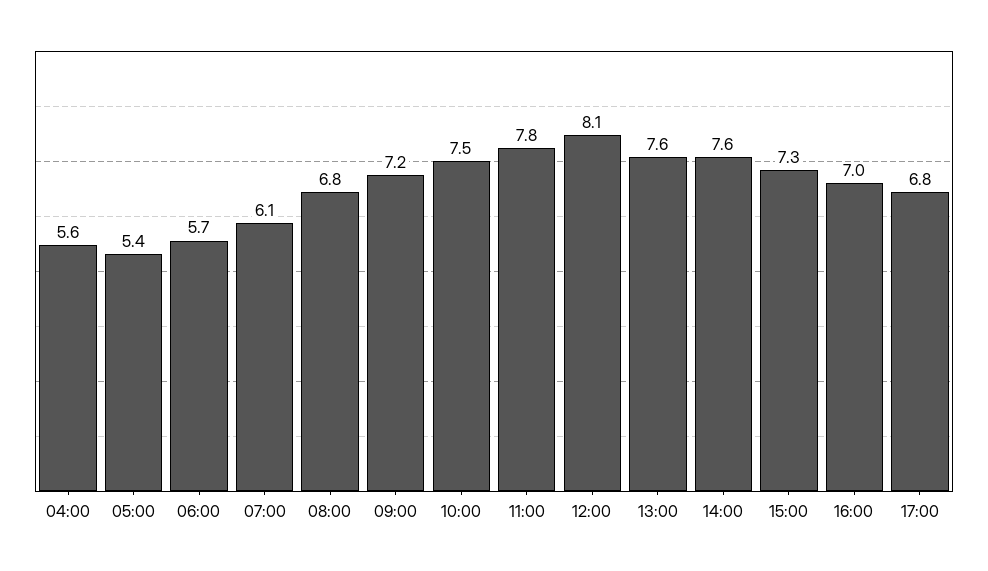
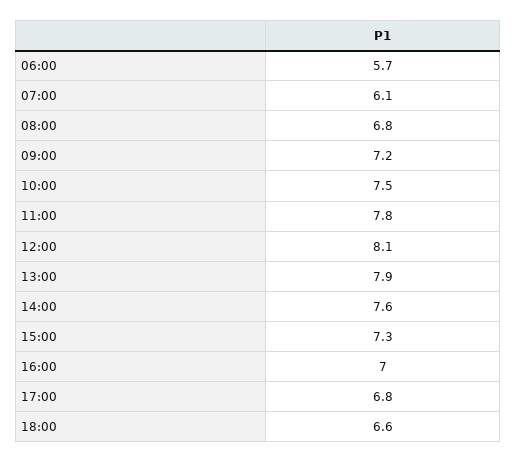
04:00: 5.6 -> none
05:00: 5.4 -> none
13:00: 7.6 -> 7.9
18:00: none -> 6.6

